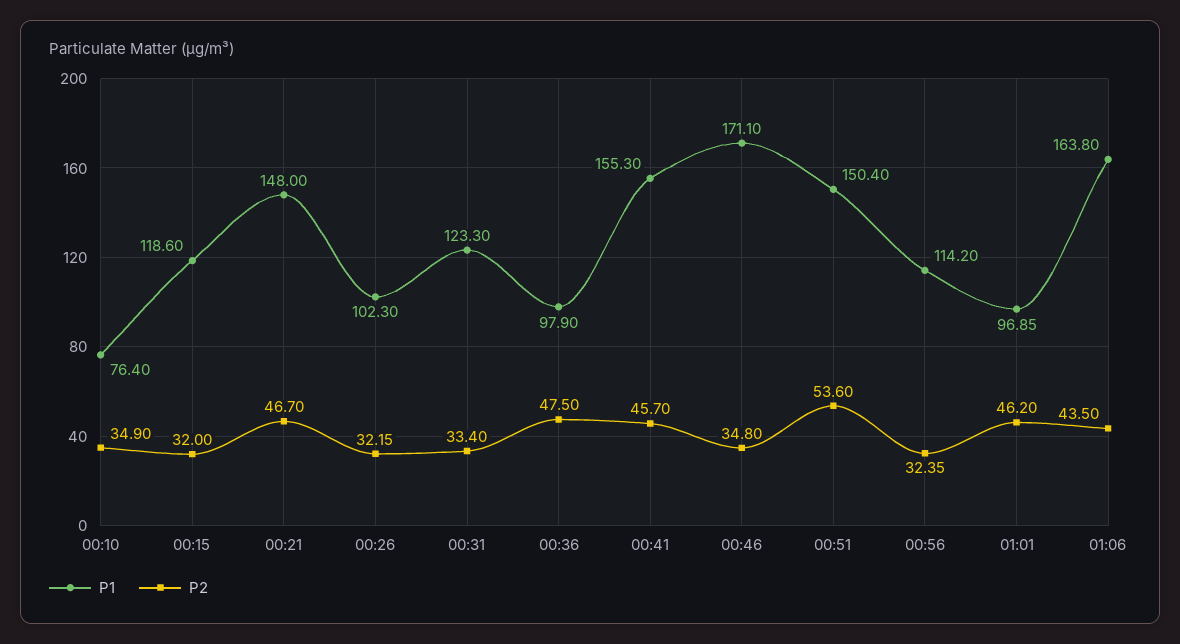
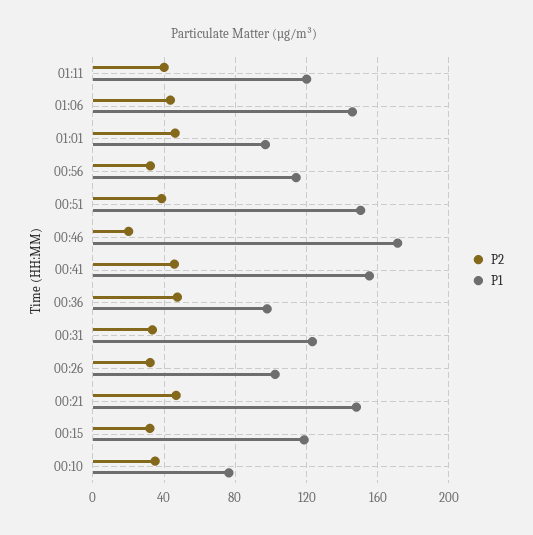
P2, 00:46: 34.8 -> 20
P2, 00:51: 53.6 -> 40
P1, 01:06: 163.8 -> 145
P2, 01:11: none -> 40
P1, 01:11: none -> 120

